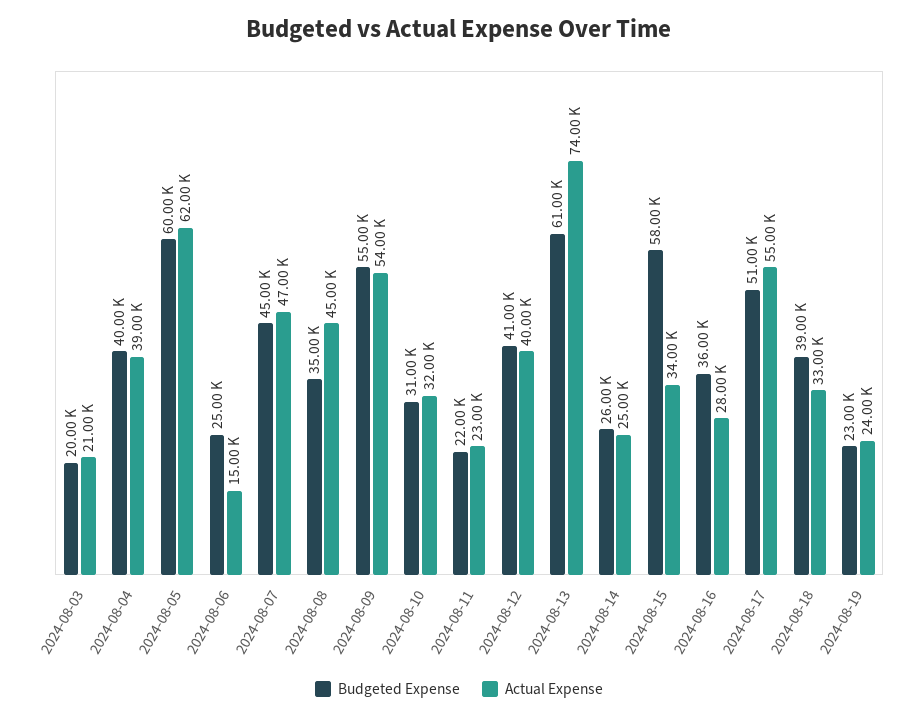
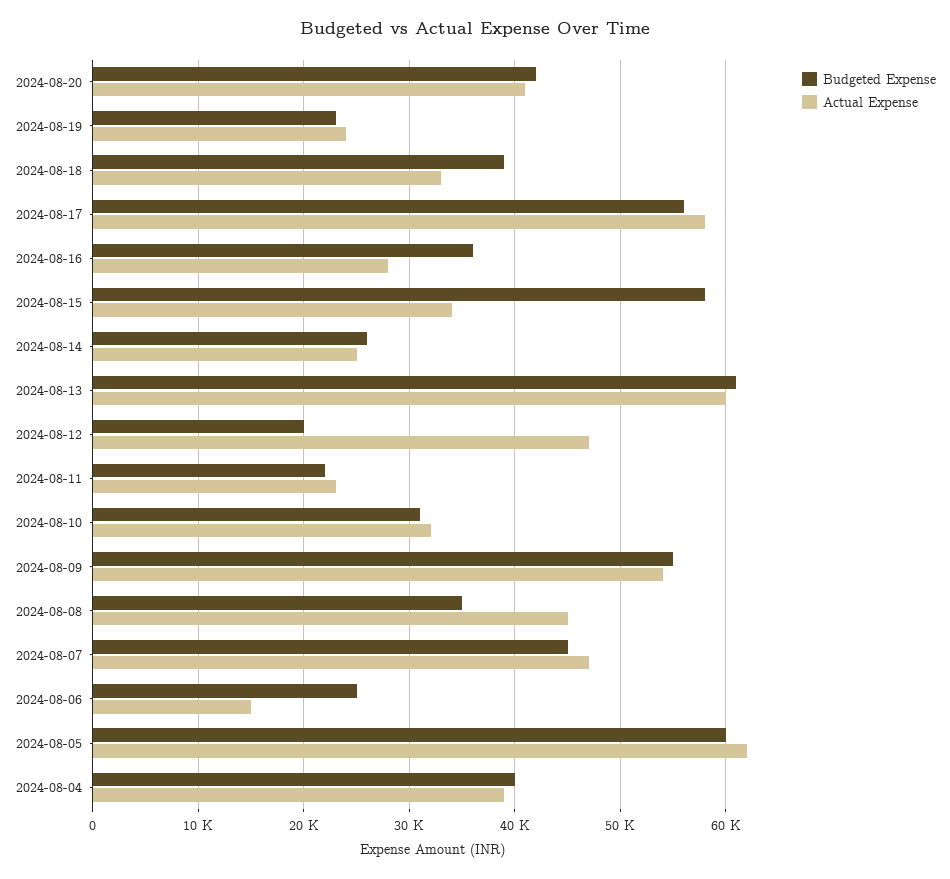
Budgeted Expense, 2024-08-03: 20000 -> none
Actual Expense, 2024-08-03: 21000 -> none
Budgeted Expense, 2024-08-12: 41000 -> 20000
Actual Expense, 2024-08-12: 40000 -> 47000
Actual Expense, 2024-08-13: 74000 -> 60000
Budgeted Expense, 2024-08-17: 51000 -> 56000
Actual Expense, 2024-08-17: 55000 -> 58000
Budgeted Expense, 2024-08-20: none -> 42000
Actual Expense, 2024-08-20: none -> 41000

